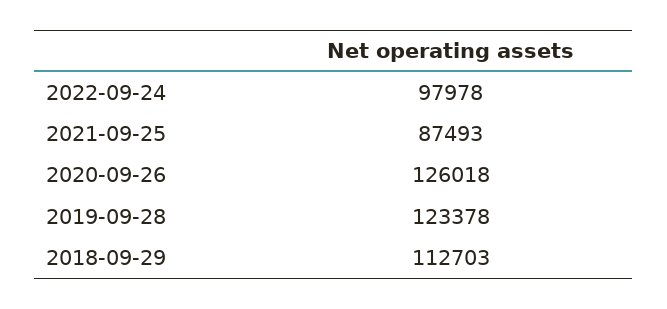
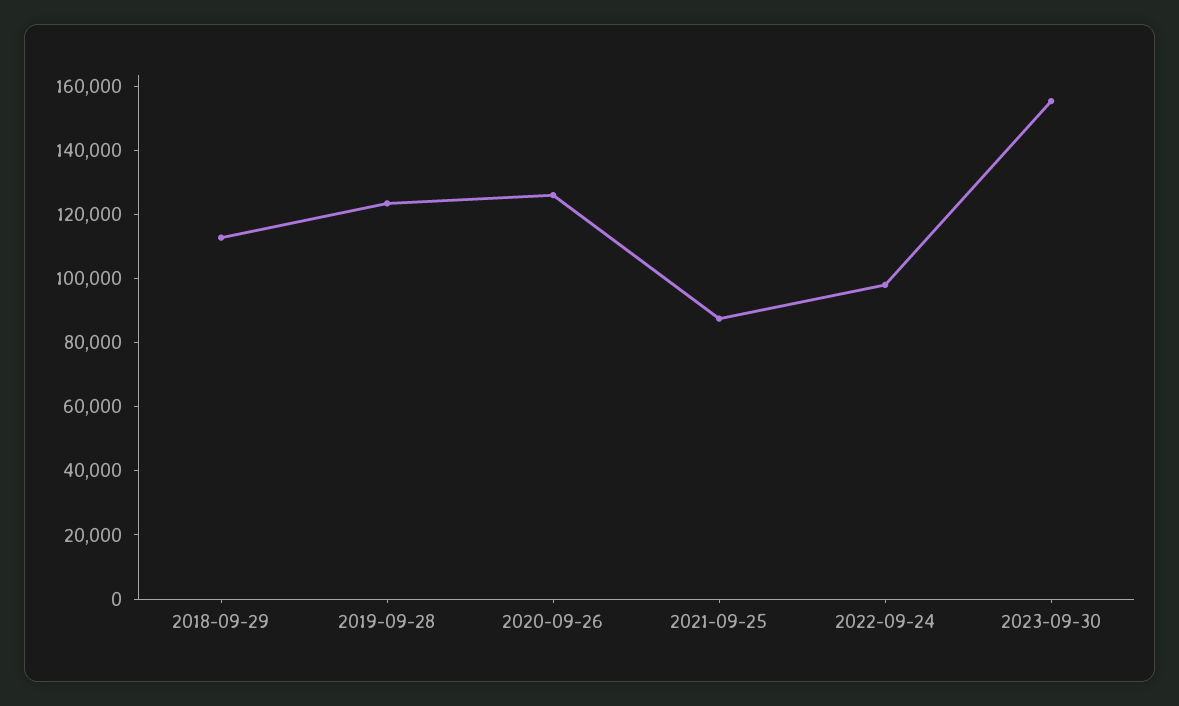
2023-09-30: none -> 155000

